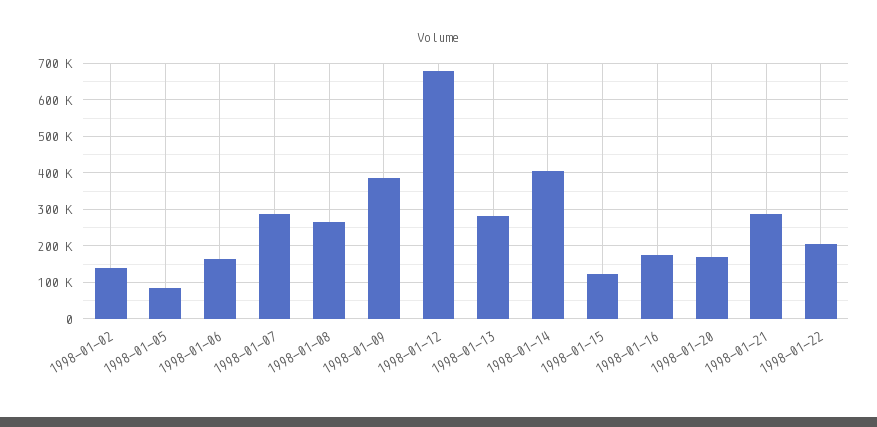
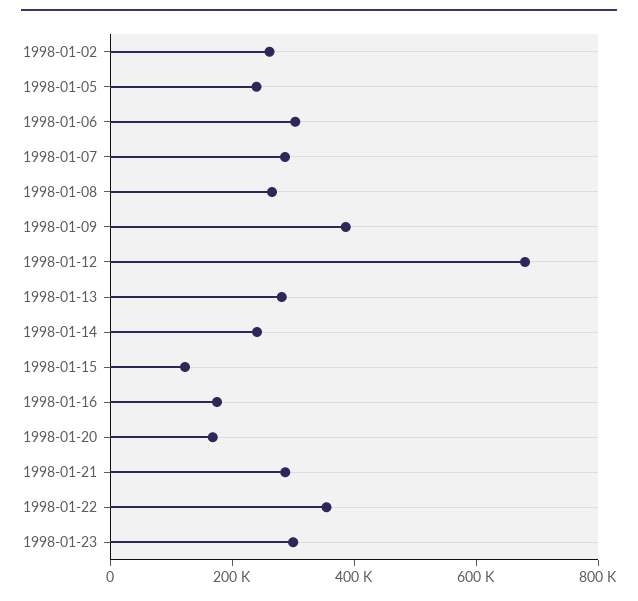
1998-01-02: 140000 -> 250000
1998-01-05: 80000 -> 250000
1998-01-06: 160000 -> 300000
1998-01-14: 400000 -> 250000
1998-01-22: 200000 -> 350000
1998-01-23: none -> 300000

